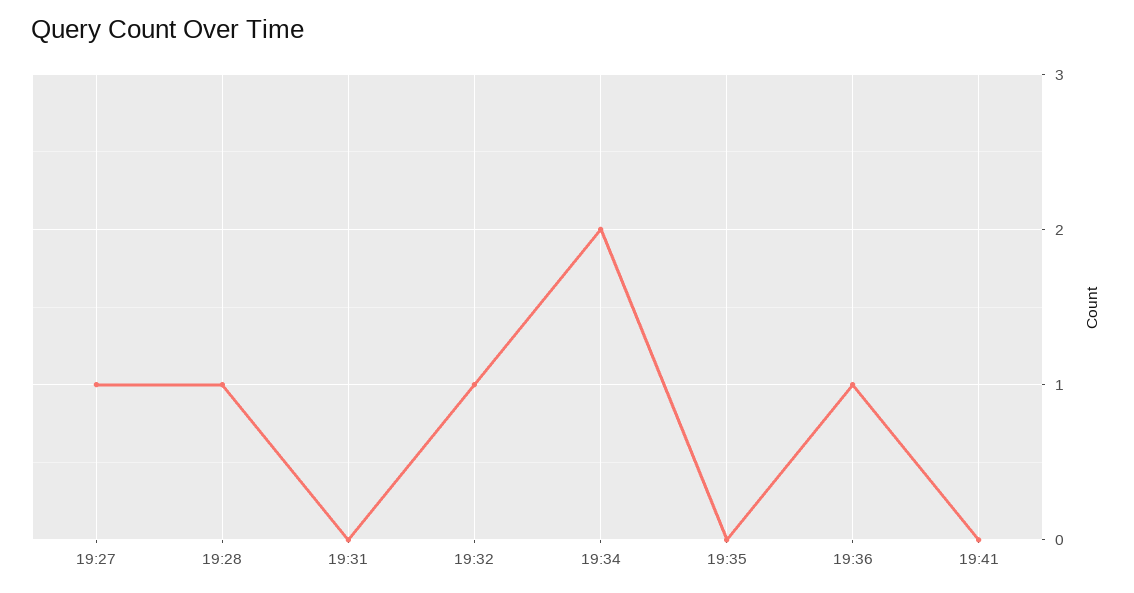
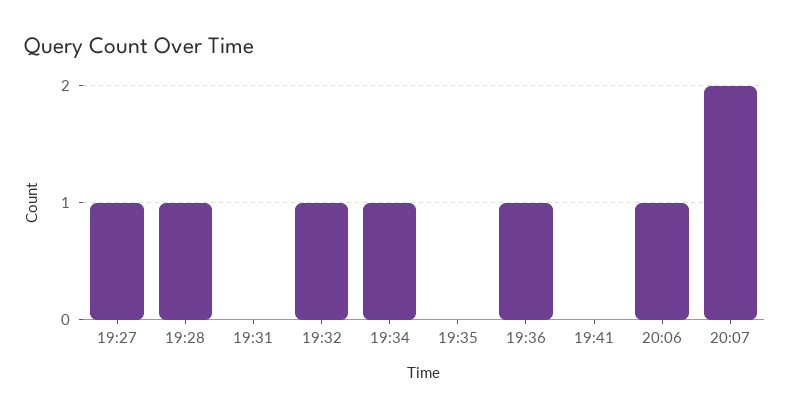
19:34: 2 -> 1
20:06: none -> 1
20:07: none -> 2

